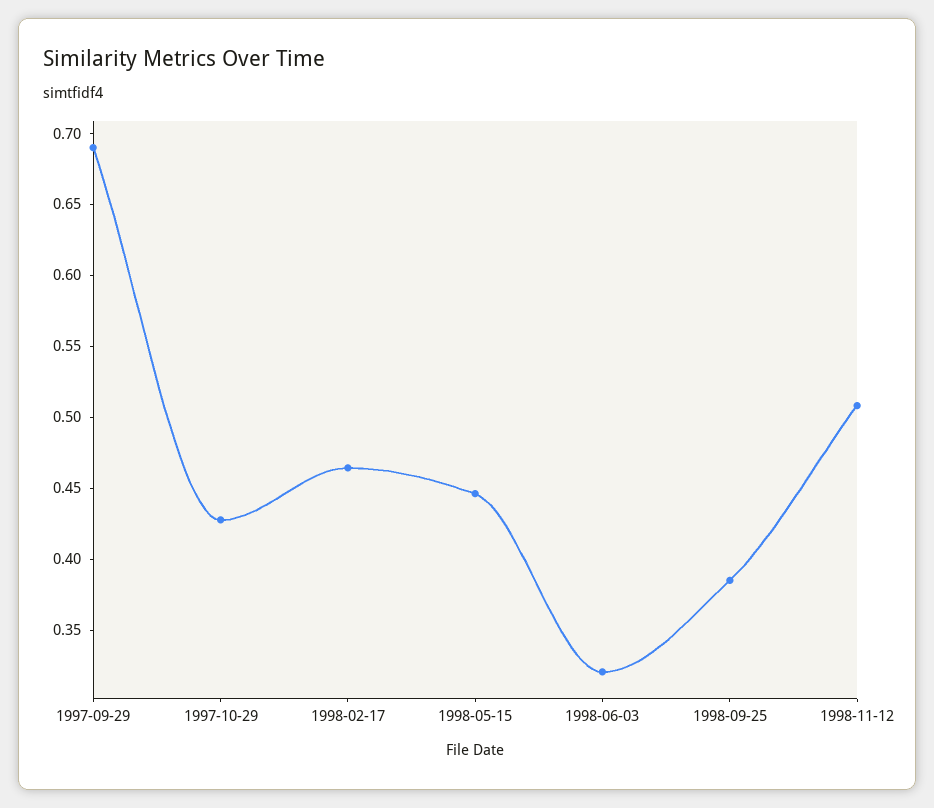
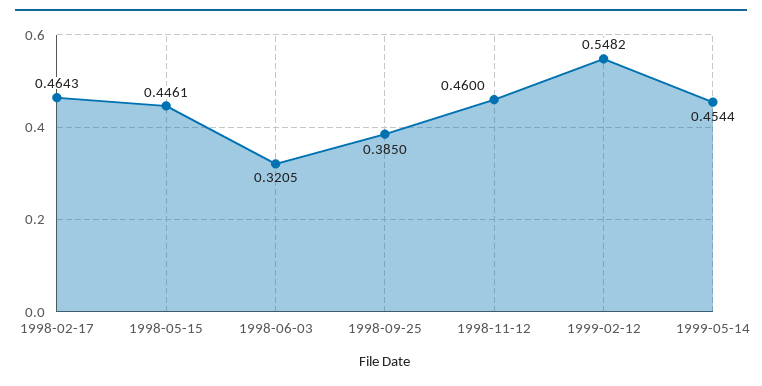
1997-09-29: 0.69 -> none
1997-10-29: 0.43 -> none
1998-11-12: 0.51 -> 0.46
1999-02-12: none -> 0.5482
1999-05-14: none -> 0.4544

